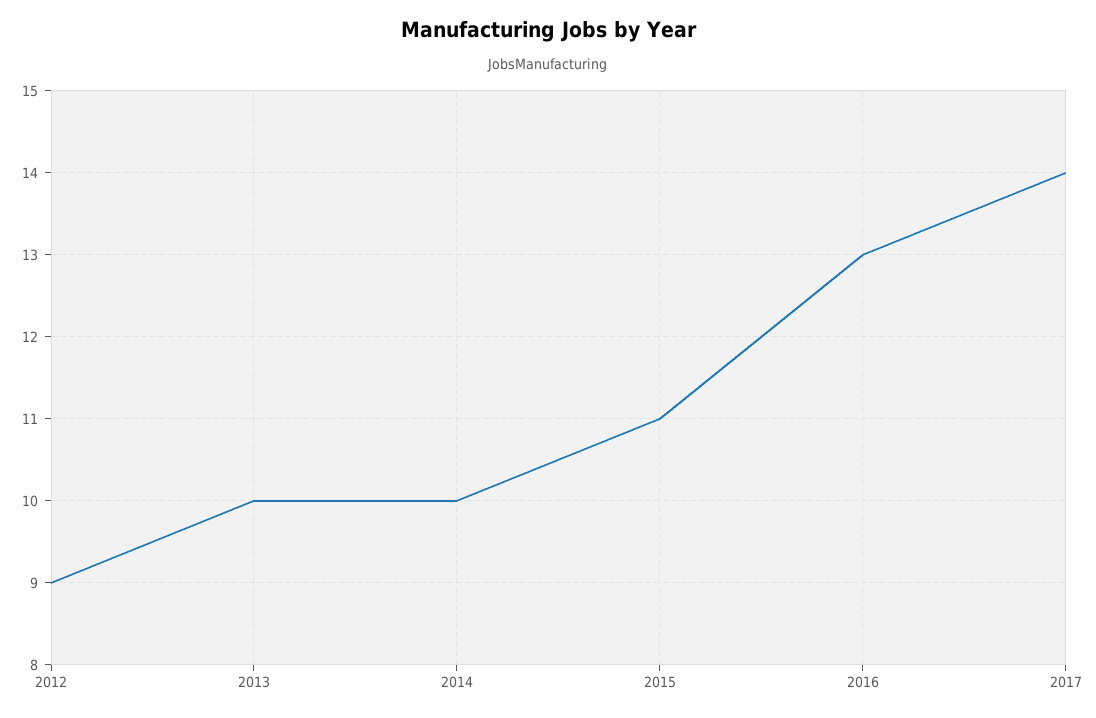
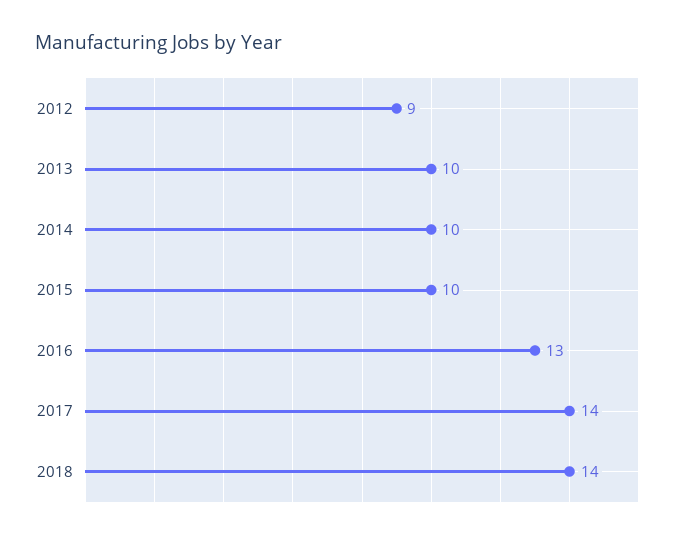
2015: 11 -> 10
2018: none -> 14

